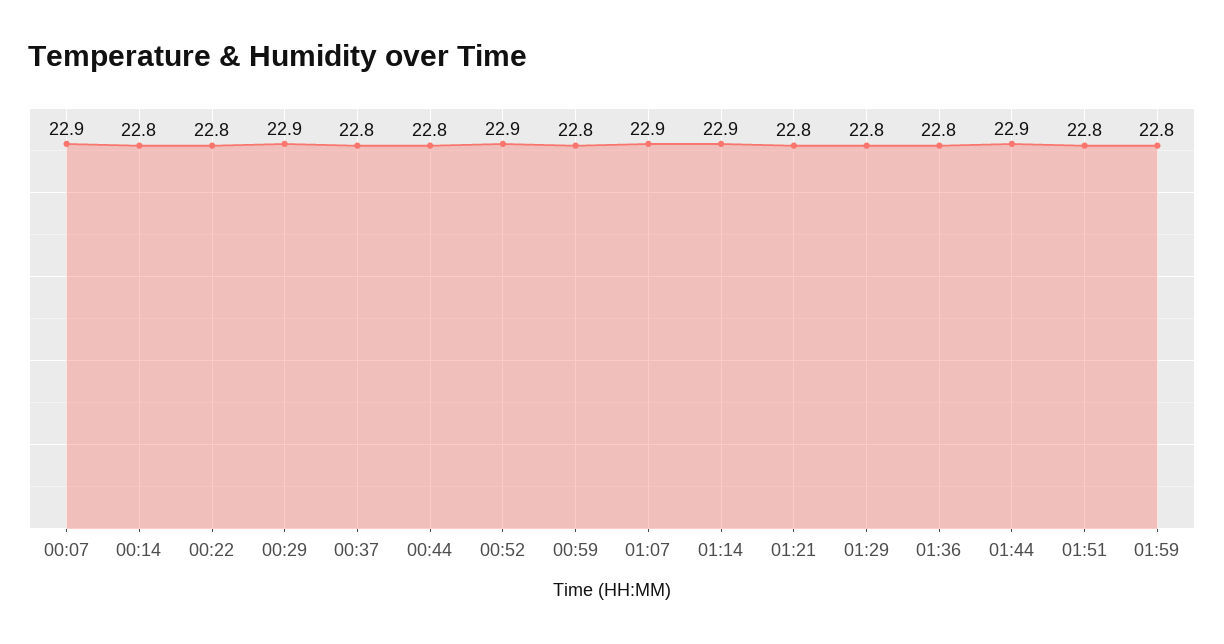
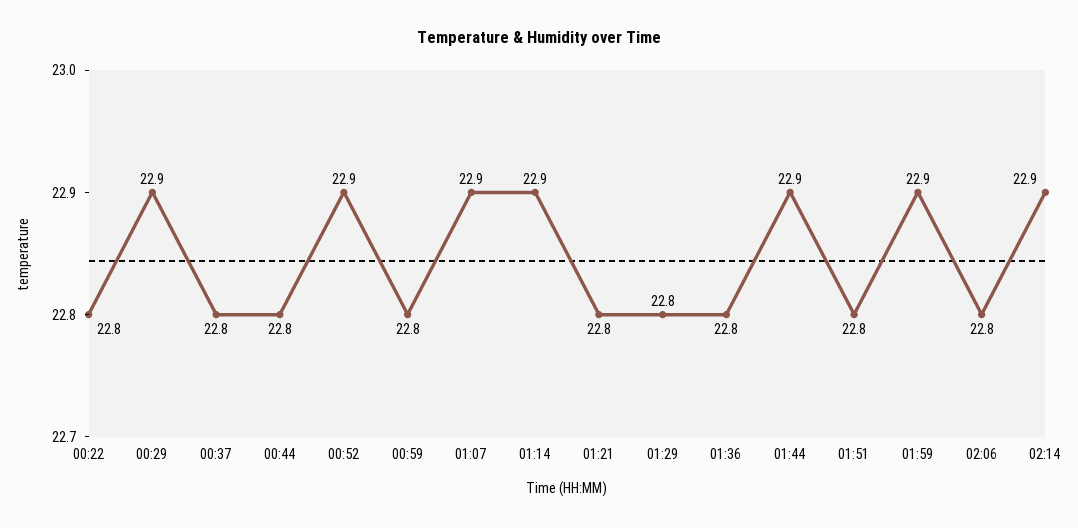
00:07: 22.9 -> none
00:14: 22.8 -> none
01:59: 22.8 -> 22.9
02:06: none -> 22.8
02:14: none -> 22.9

